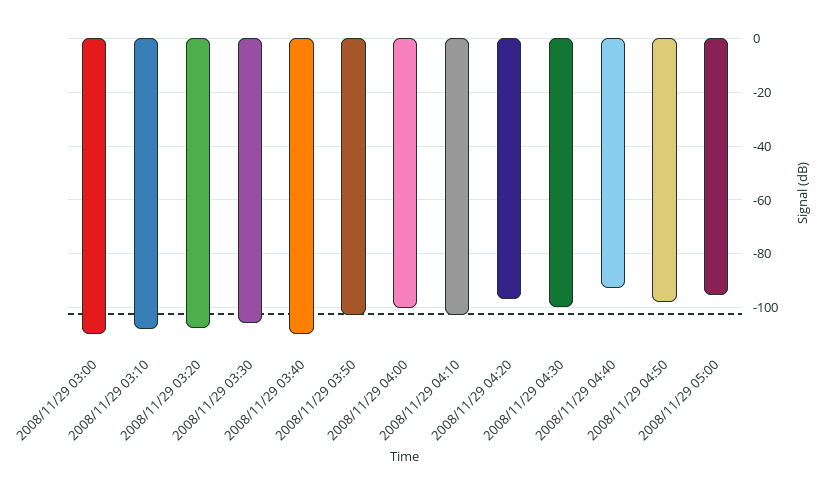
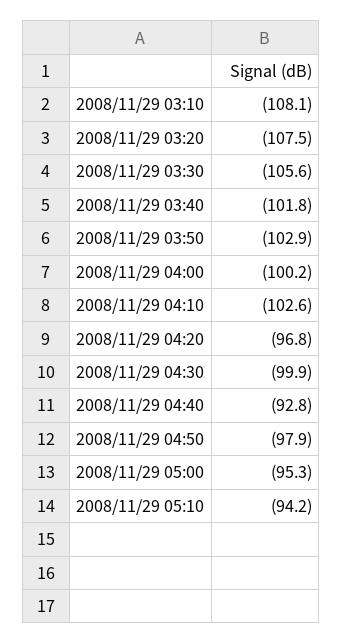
2008/11/29 03:00: -110 -> none
2008/11/29 03:40: -110 -> -101.8
2008/11/29 05:10: none -> -94.2

